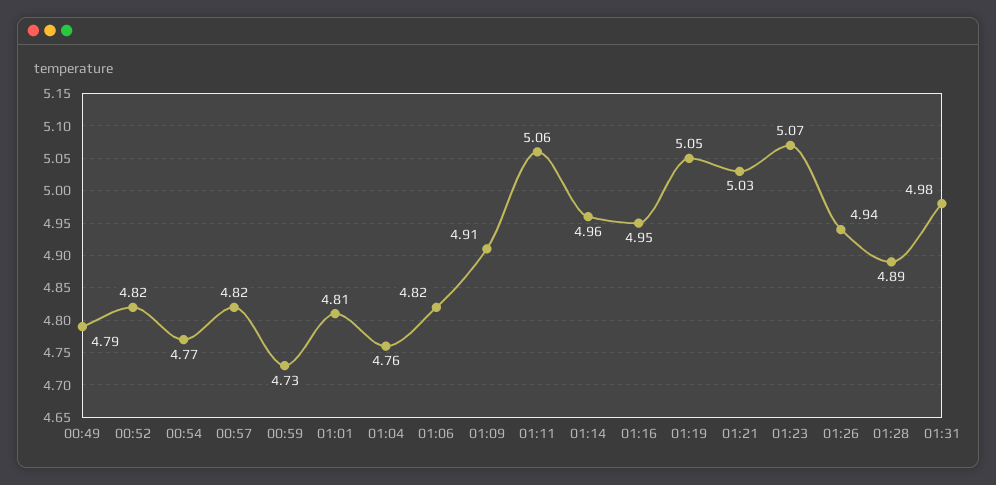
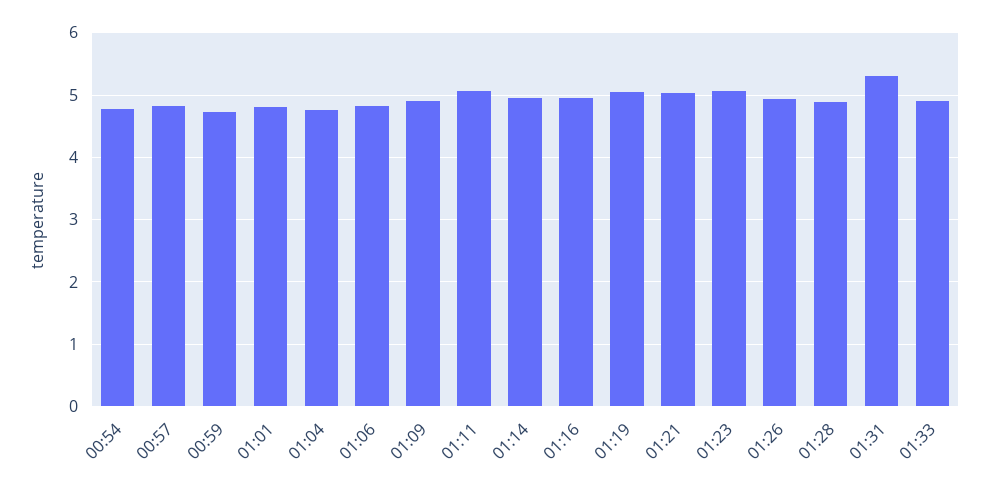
00:49: 4.79 -> none
00:52: 4.82 -> none
01:31: 4.98 -> 5.3
01:33: none -> 4.9

